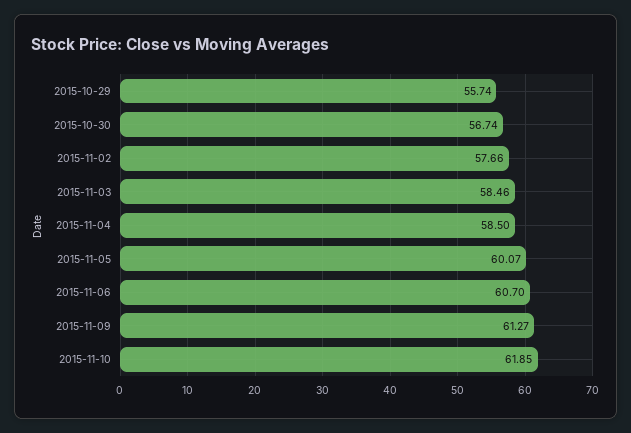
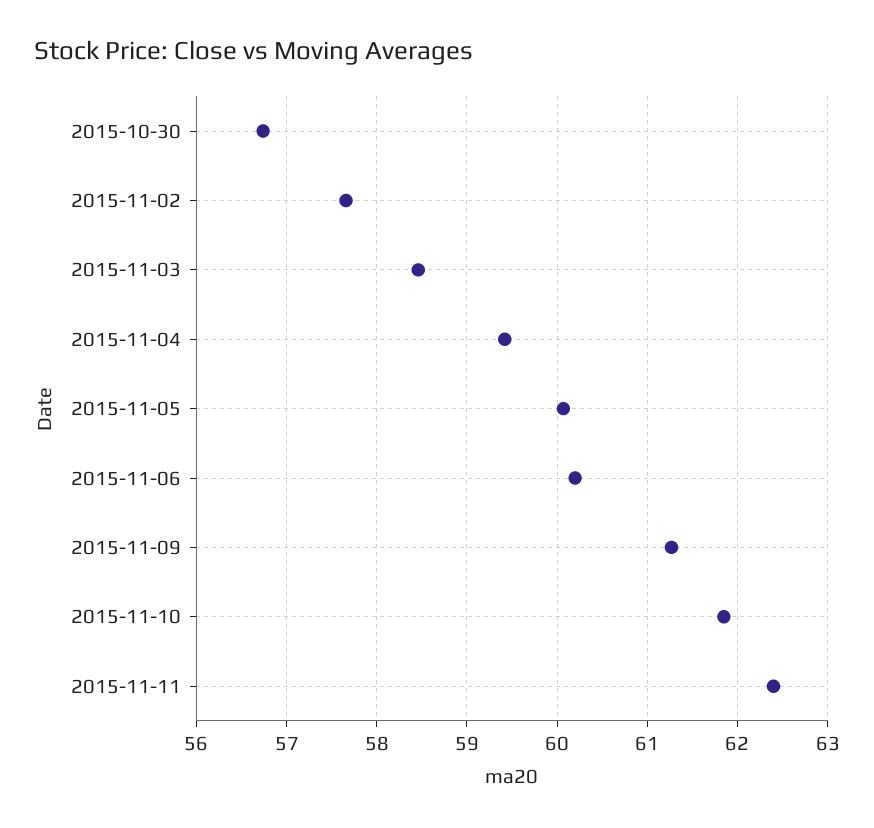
2015-10-29: 55.74 -> none
2015-11-04: 58.5 -> 59.4
2015-11-06: 60.7 -> 60.2
2015-11-11: none -> 62.4

